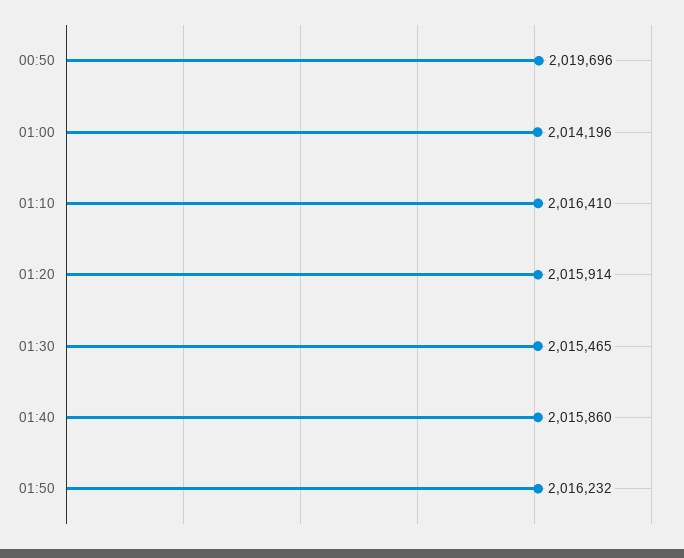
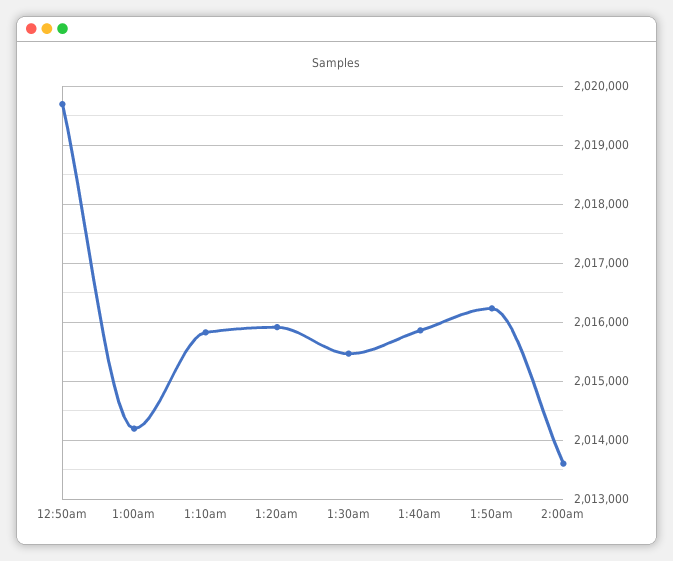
01:10: 2016410 -> 2015800
2:00am: none -> 2013600

